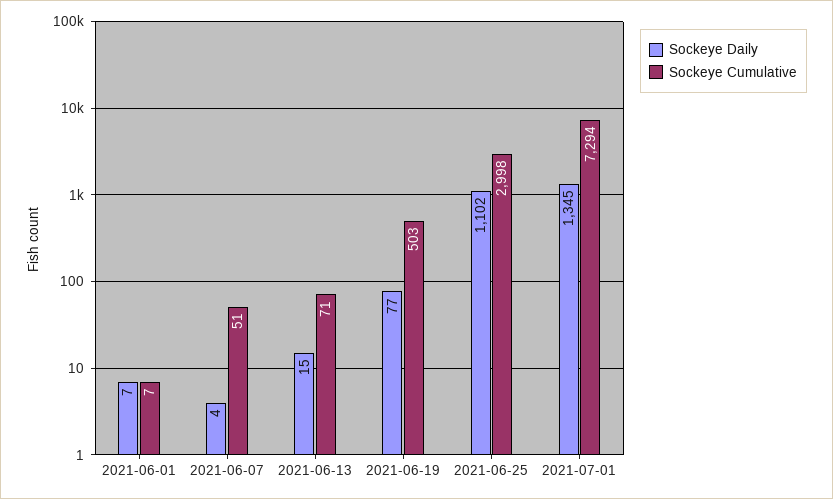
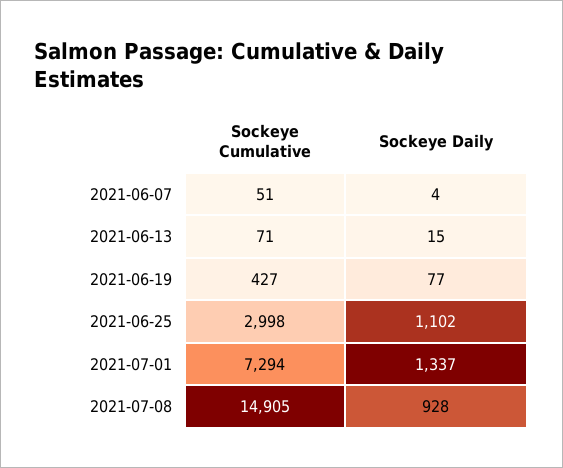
Sockeye Daily, 2021-06-01: 7 -> none
Sockeye Cumulative, 2021-06-01: 7 -> none
Sockeye Cumulative, 2021-06-19: 503 -> 427
Sockeye Daily, 2021-07-01: 1345 -> 1337
Sockeye Cumulative, 2021-07-08: none -> 14905
Sockeye Daily, 2021-07-08: none -> 928

